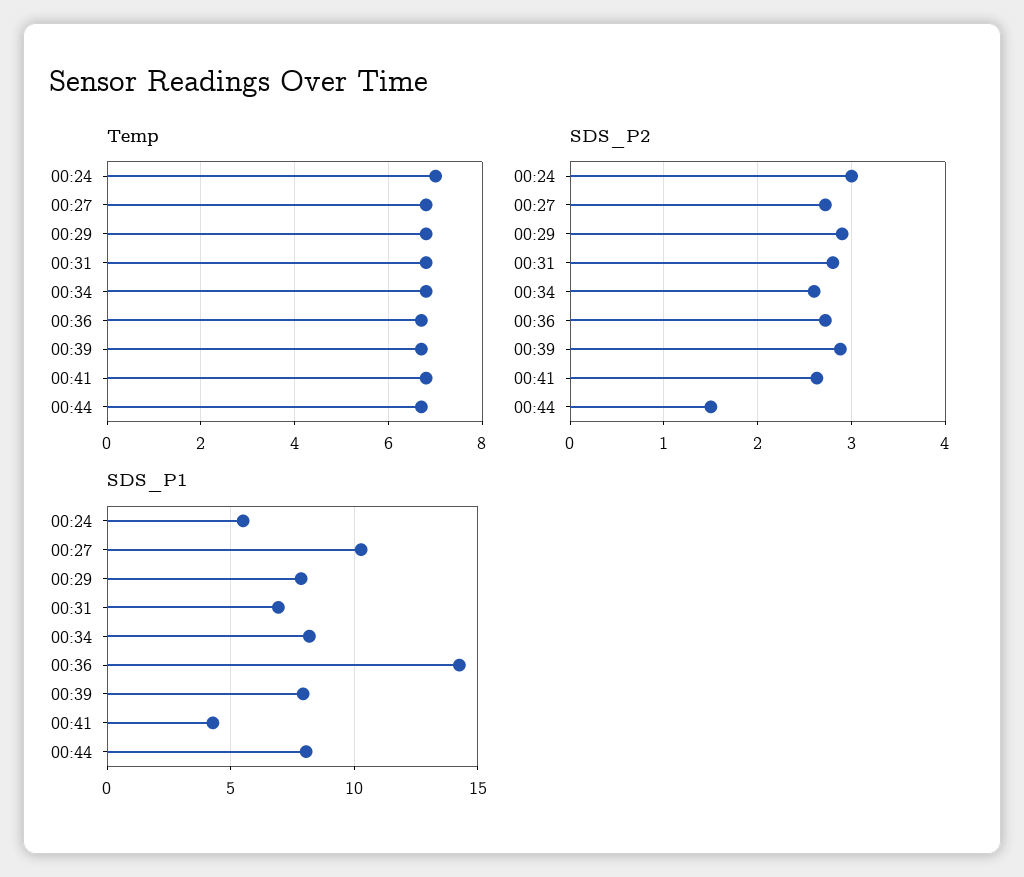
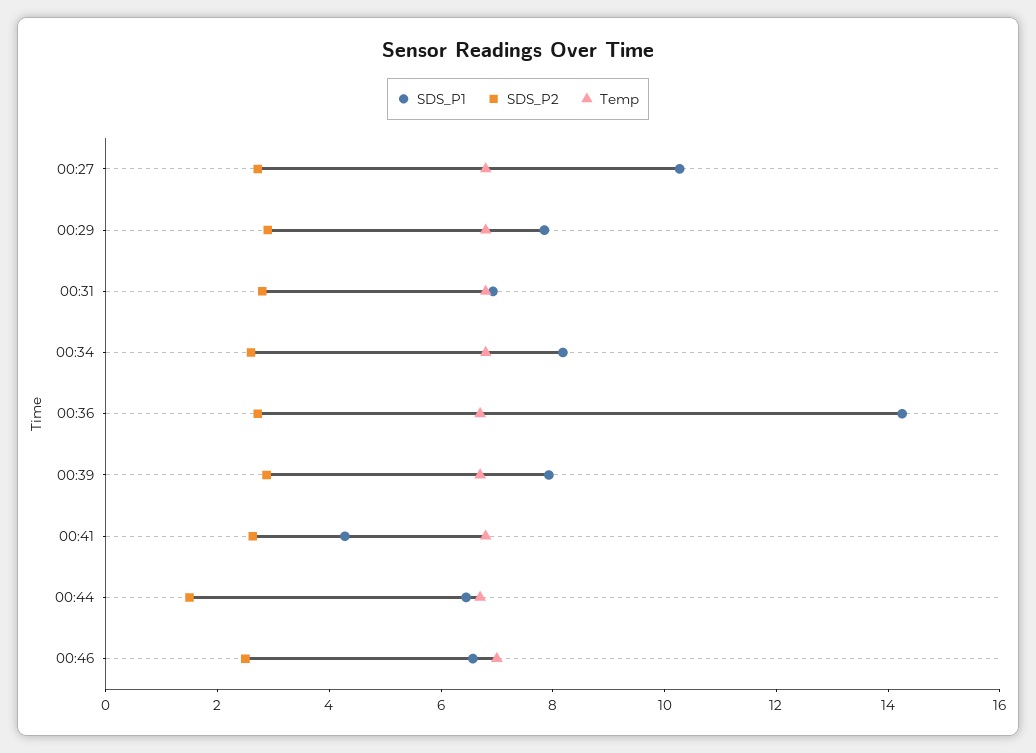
Temp, 00:24: 7 -> none
SDS_P2, 00:24: 3 -> none
SDS_P1, 00:24: 5.5 -> none
SDS_P1, 00:44: 8 -> 6.5
SDS_P1, 00:46: none -> 6.5
SDS_P2, 00:46: none -> 2.5
Temp, 00:46: none -> 7

